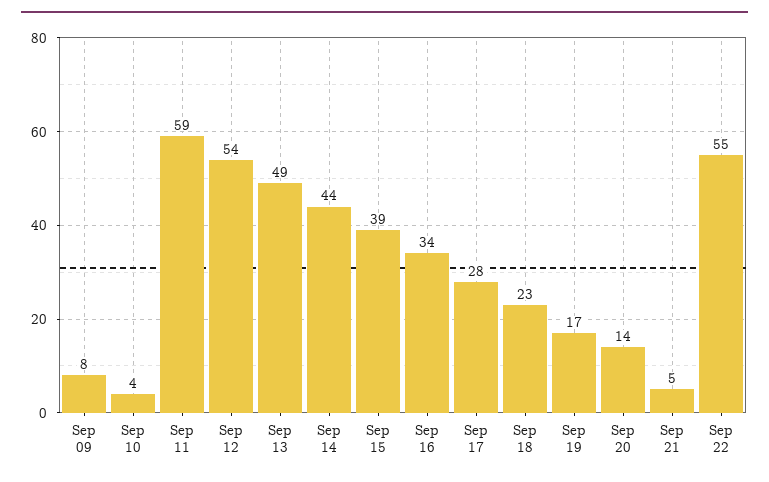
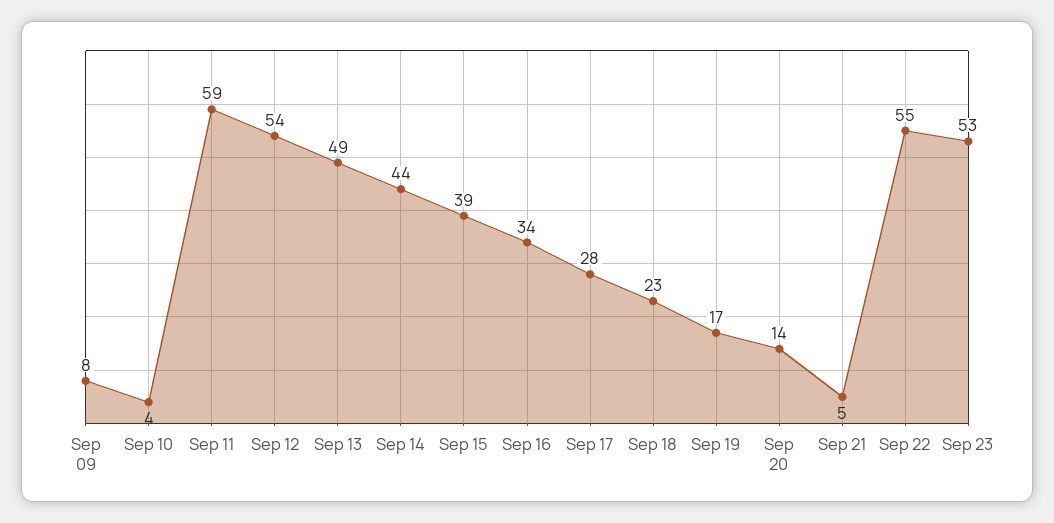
Sep 23: none -> 53

